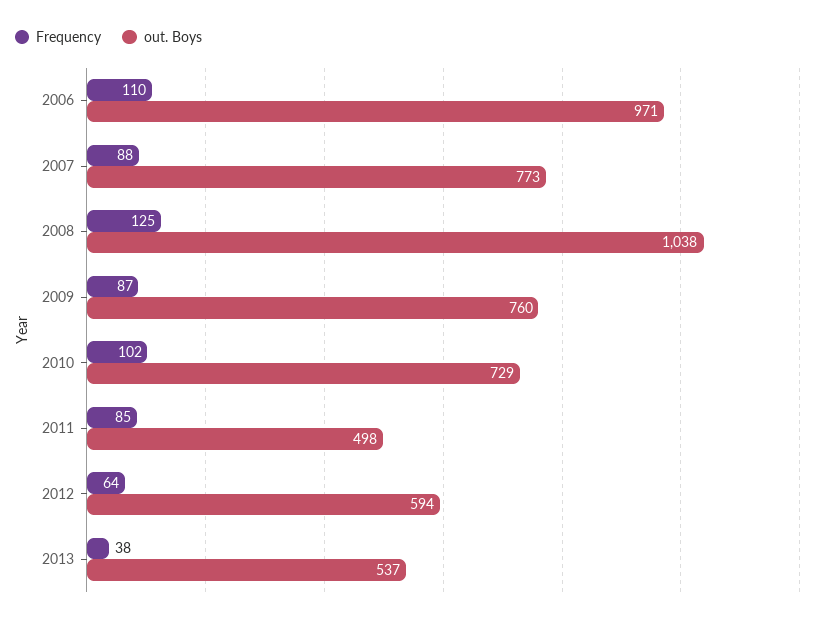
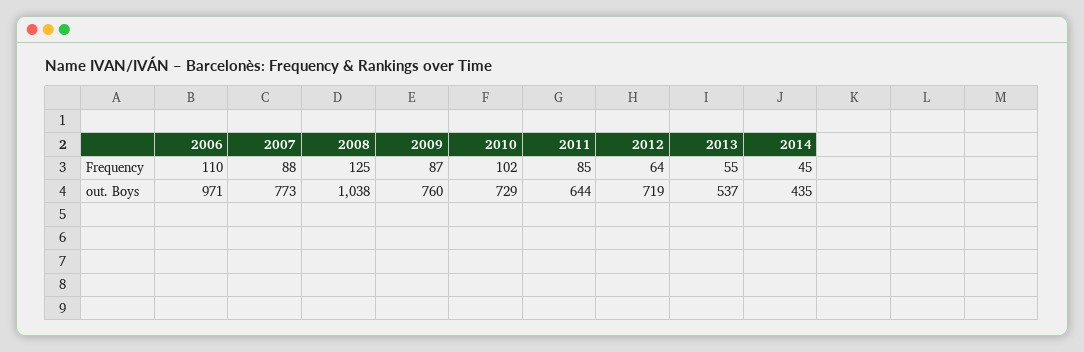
out. Boys, 2011: 498 -> 644
out. Boys, 2012: 594 -> 719
Frequency, 2013: 38 -> 55
Frequency, 2014: none -> 45
out. Boys, 2014: none -> 435

